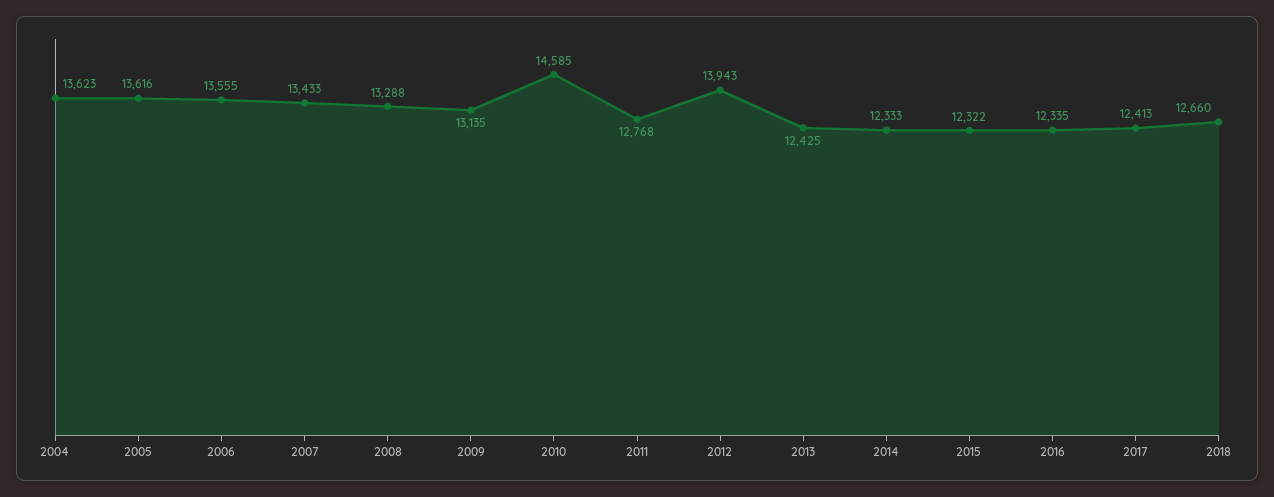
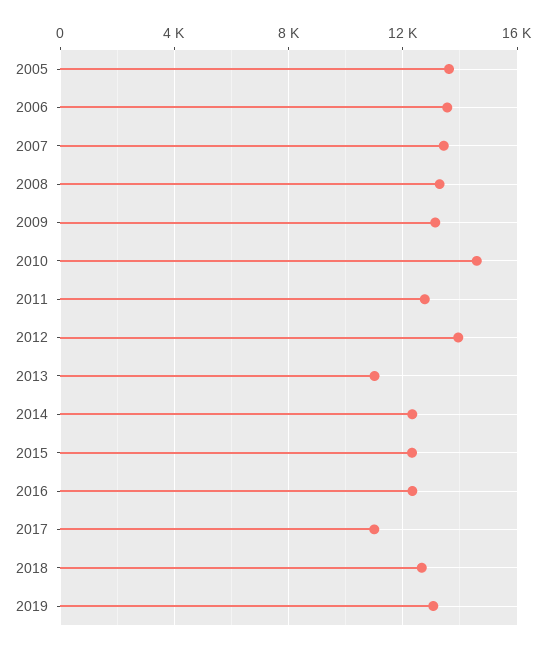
2004: 13623 -> none
2013: 12425 -> 11000
2017: 12413 -> 11000
2019: none -> 13000

